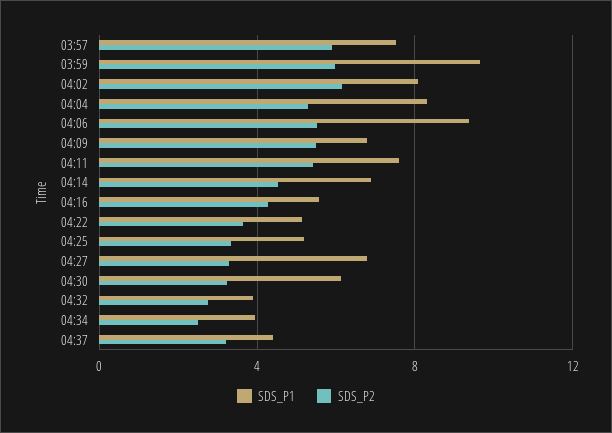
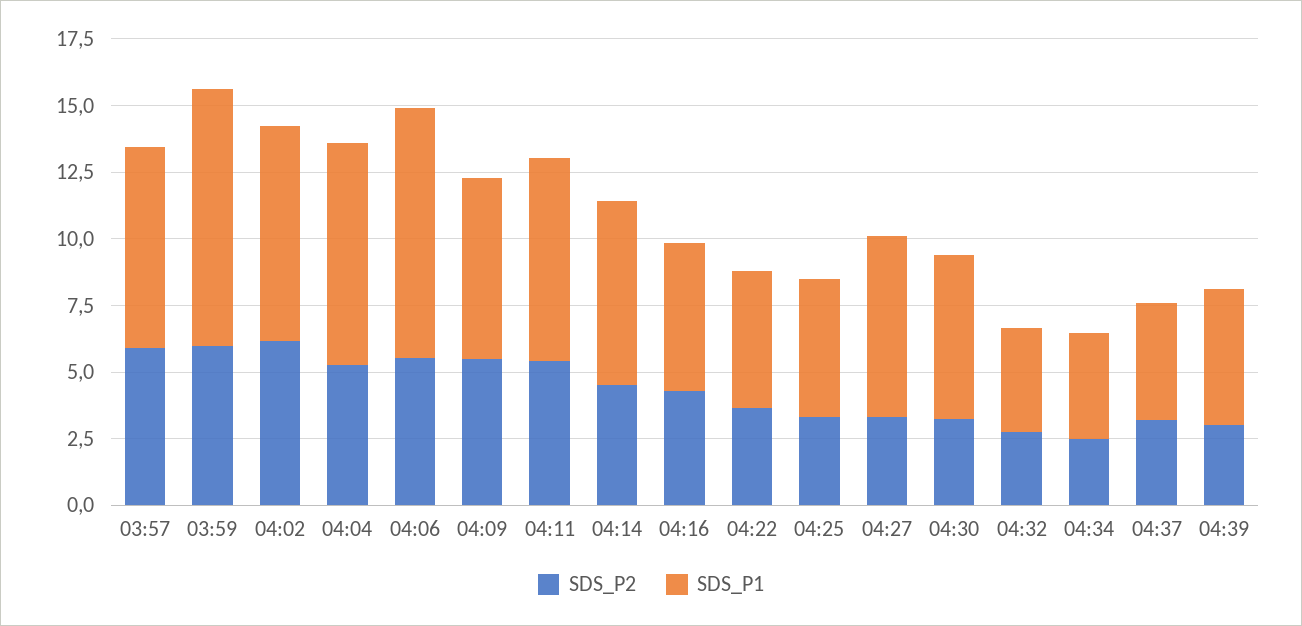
SDS_P2, 04:39: none -> 3
SDS_P1, 04:39: none -> 5

